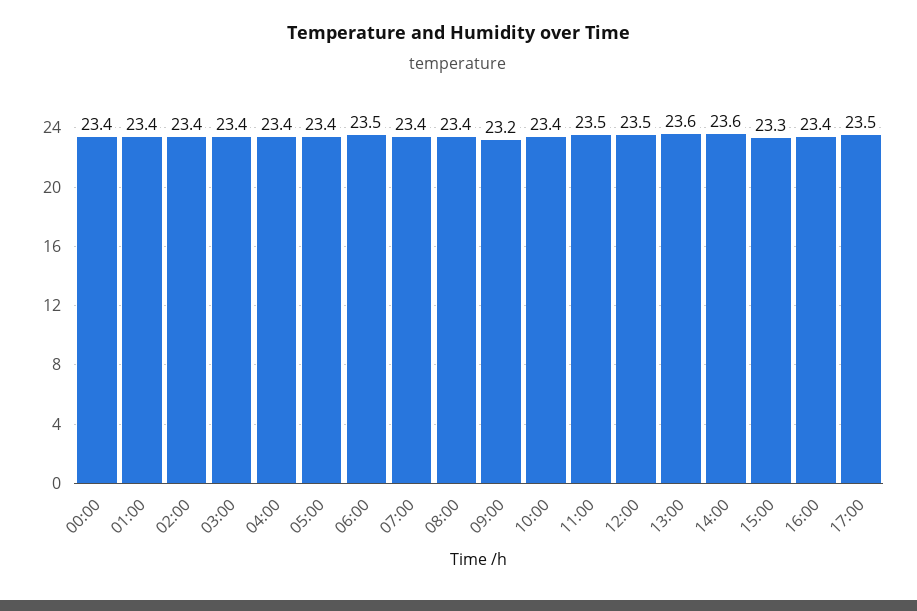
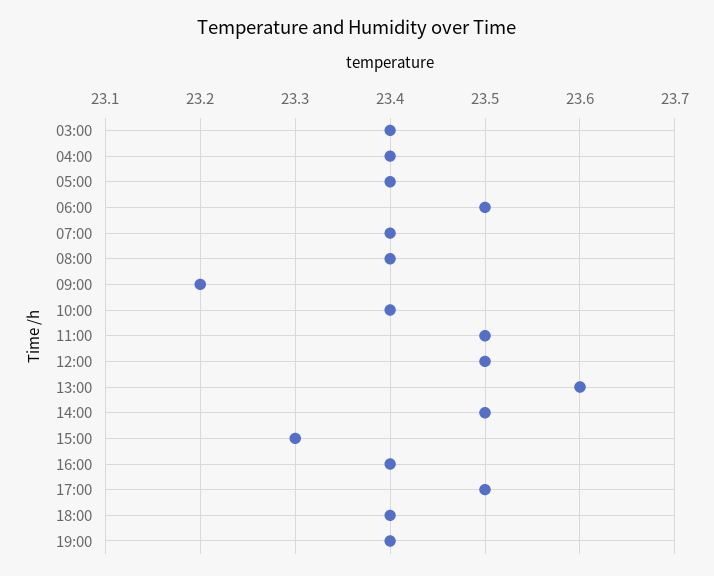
00:00: 23.4 -> none
01:00: 23.4 -> none
02:00: 23.4 -> none
14:00: 23.6 -> 23.5
18:00: none -> 23.4
19:00: none -> 23.4

